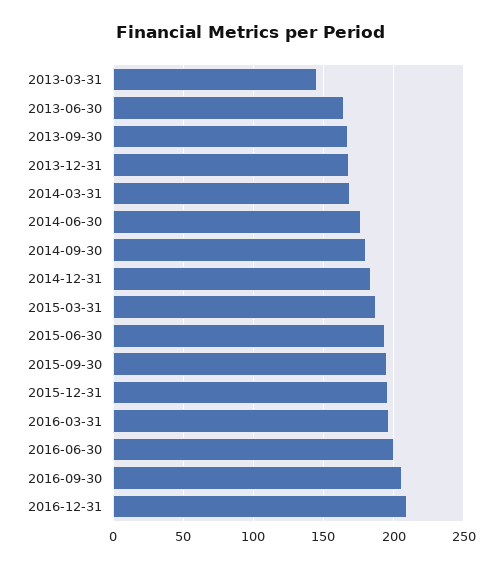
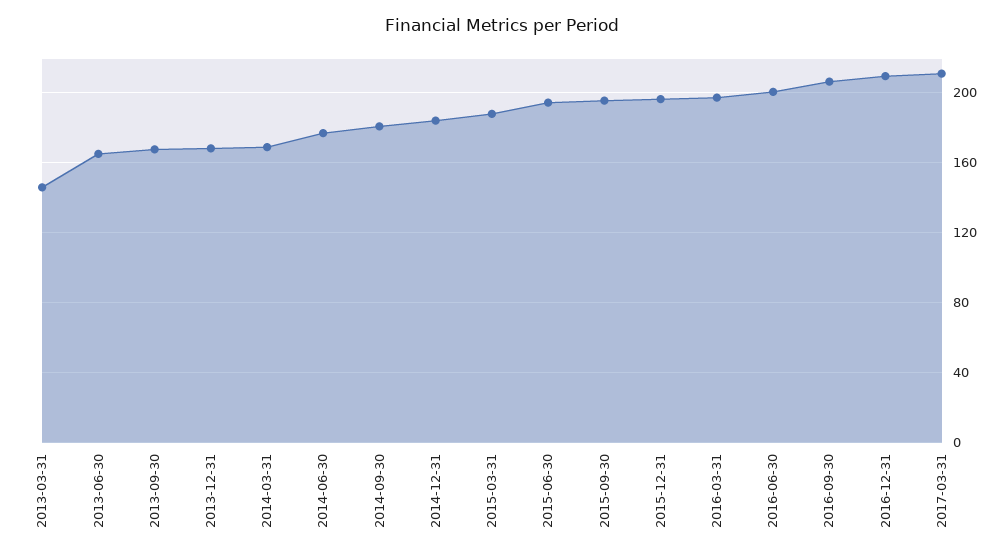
2017-03-31: none -> 210

